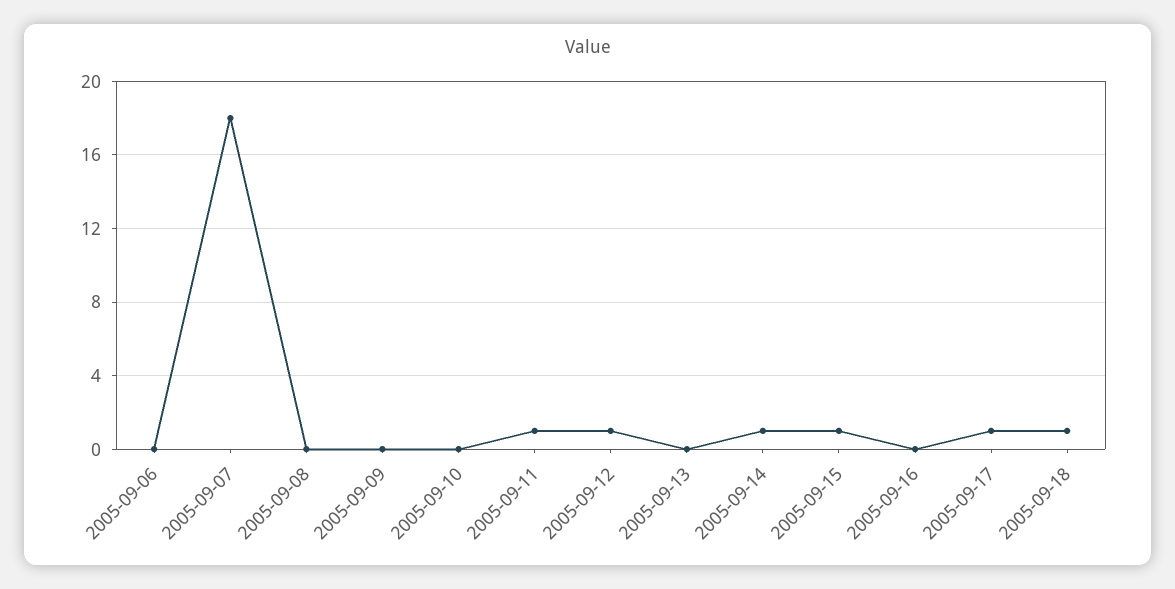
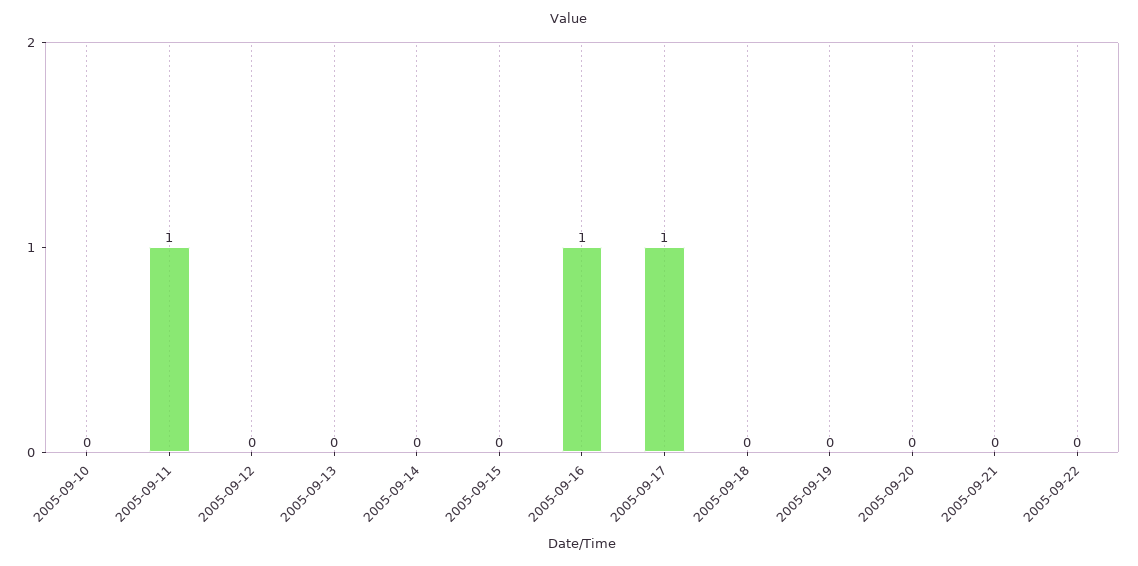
2005-09-06: 0 -> none
2005-09-07: 18 -> none
2005-09-08: 0 -> none
2005-09-09: 0 -> none
2005-09-12: 1 -> 0
2005-09-14: 1 -> 0
2005-09-15: 1 -> 0
2005-09-16: 0 -> 1
2005-09-18: 1 -> 0
2005-09-19: none -> 0
2005-09-20: none -> 0
2005-09-21: none -> 0
2005-09-22: none -> 0

